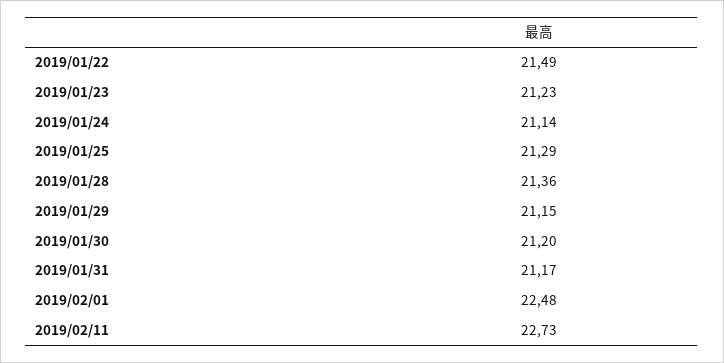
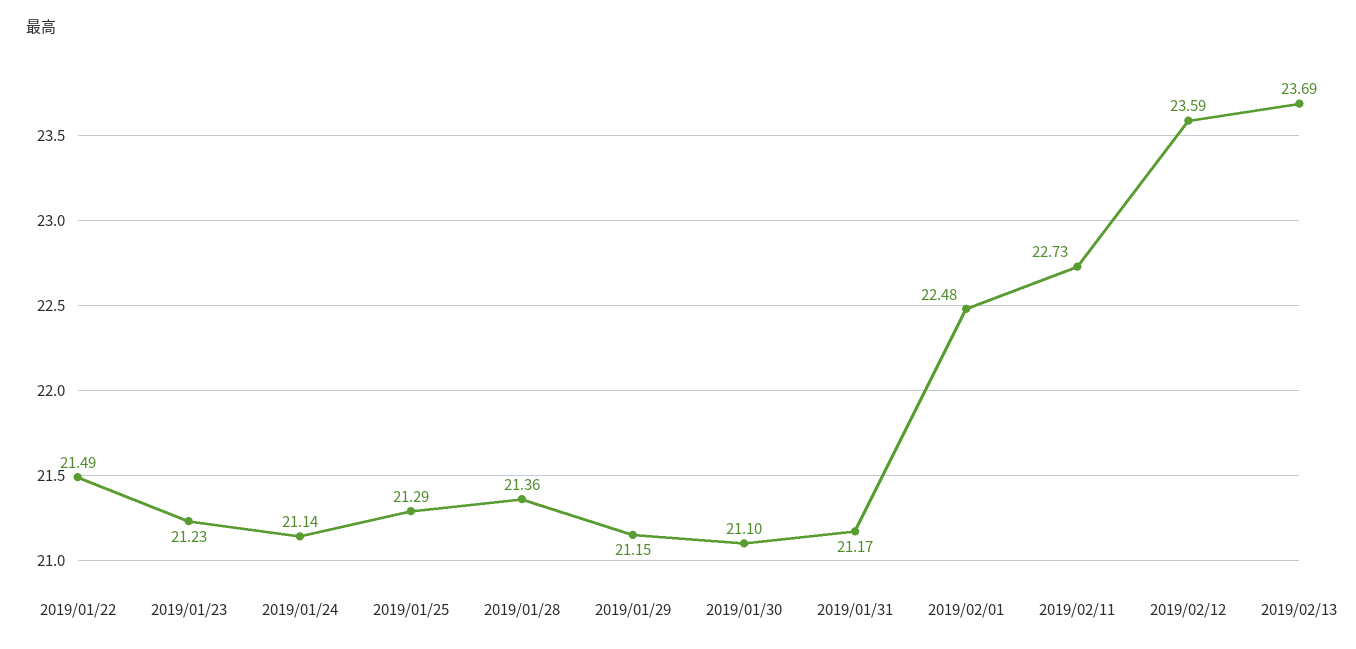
2019/01/30: 21.2 -> 21.1
2019/02/12: none -> 23.59
2019/02/13: none -> 23.69

